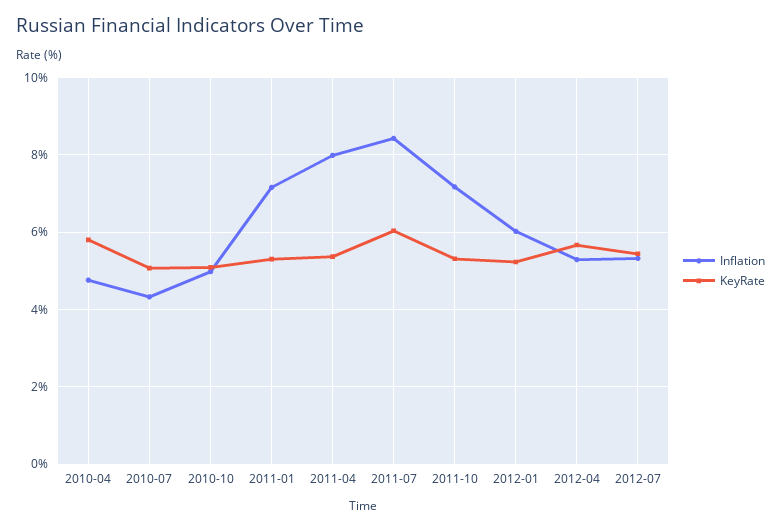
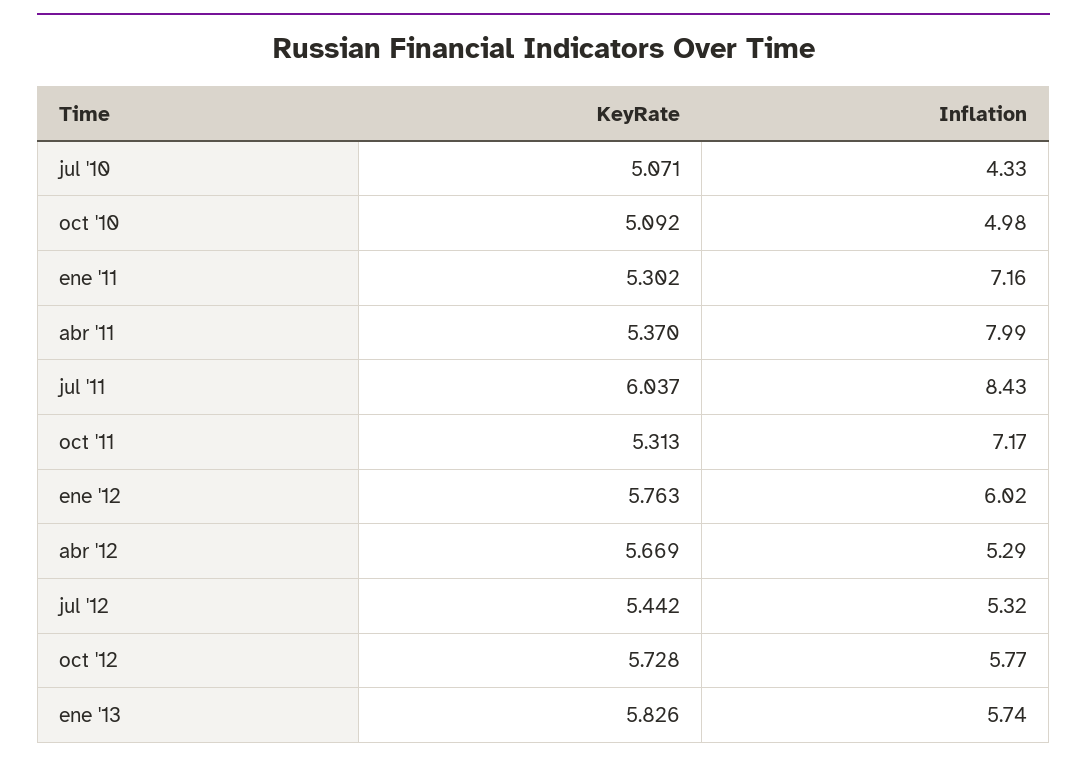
Inflation, 2010-04: 4.8 -> none
KeyRate, 2010-04: 5.8 -> none
KeyRate, 2012-01: 5.2 -> 5.763
KeyRate, oct '12: none -> 5.728
Inflation, oct '12: none -> 5.77
KeyRate, ene '13: none -> 5.826
Inflation, ene '13: none -> 5.74

